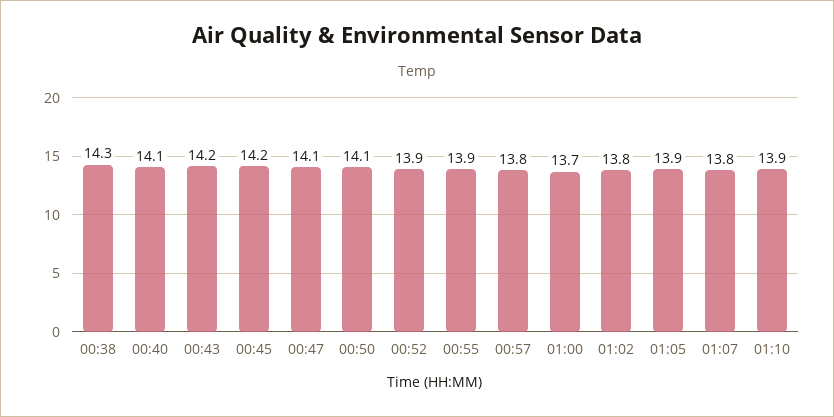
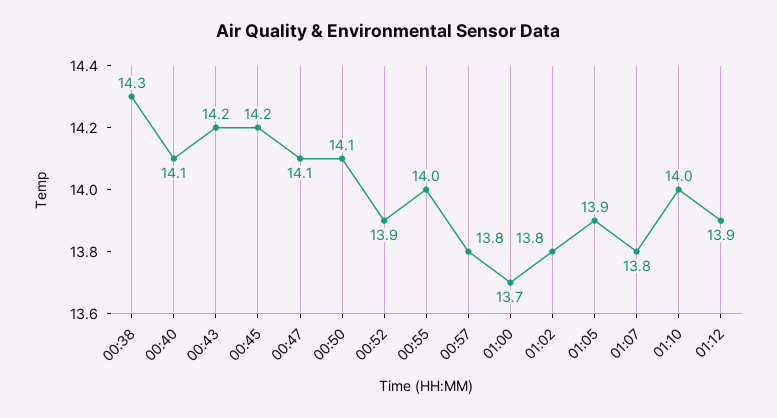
00:55: 13.9 -> 14
01:10: 13.9 -> 14
01:12: none -> 13.9

